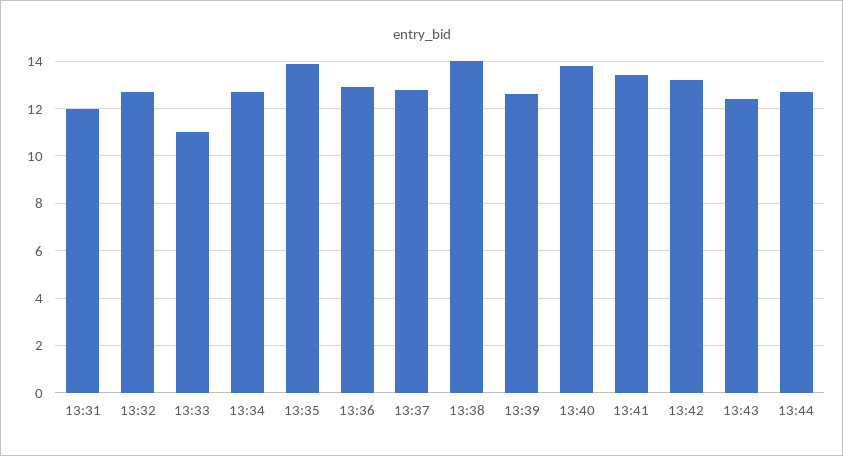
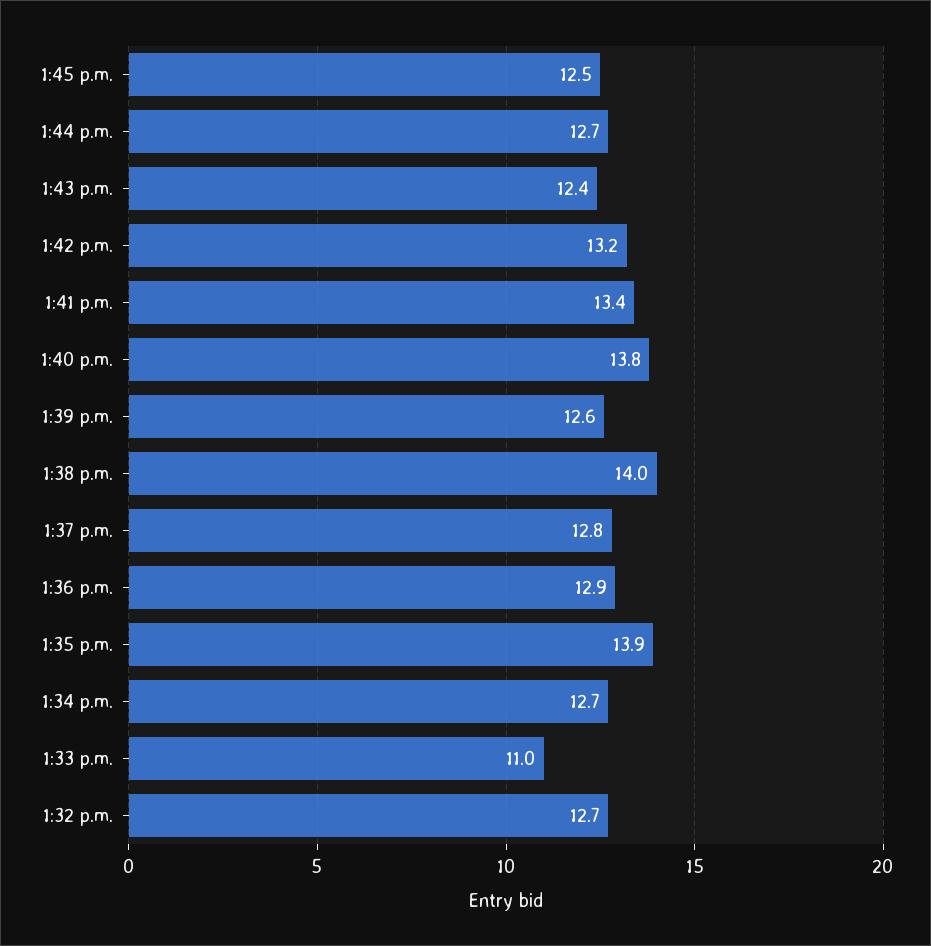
13:31: 12 -> none
1:45 p.m.: none -> 12.5

